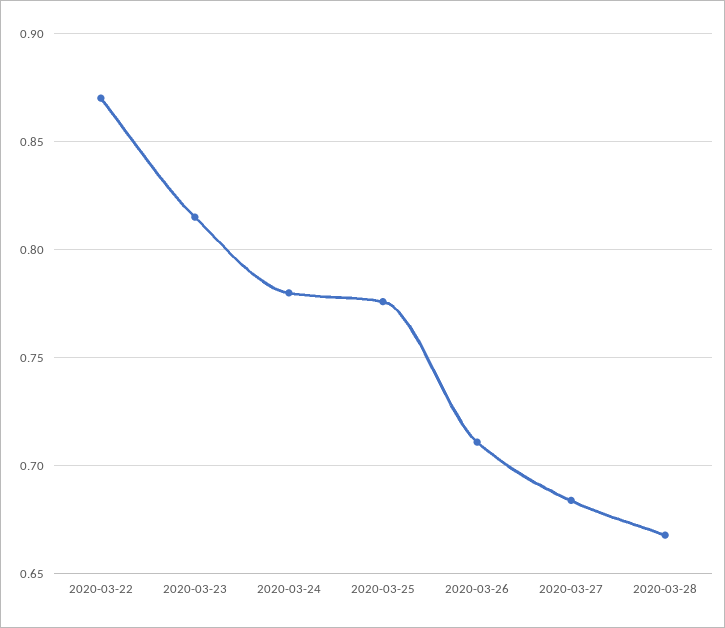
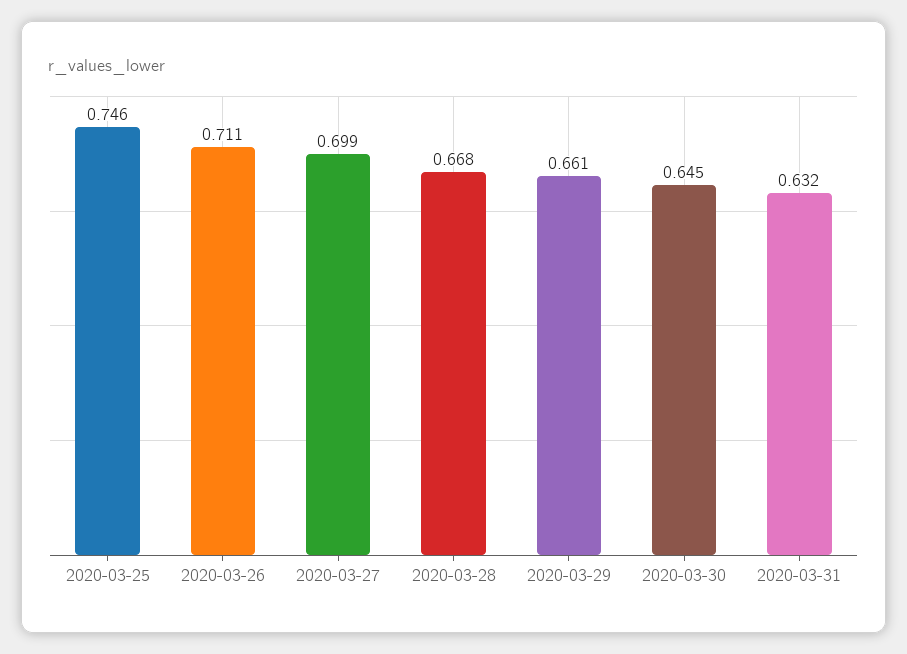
2020-03-22: 0.87 -> none
2020-03-23: 0.815 -> none
2020-03-24: 0.78 -> none
2020-03-25: 0.775 -> 0.746
2020-03-27: 0.685 -> 0.699
2020-03-29: none -> 0.661
2020-03-30: none -> 0.645
2020-03-31: none -> 0.632

